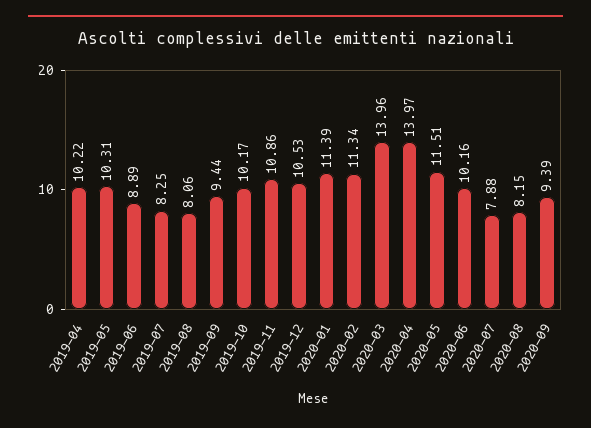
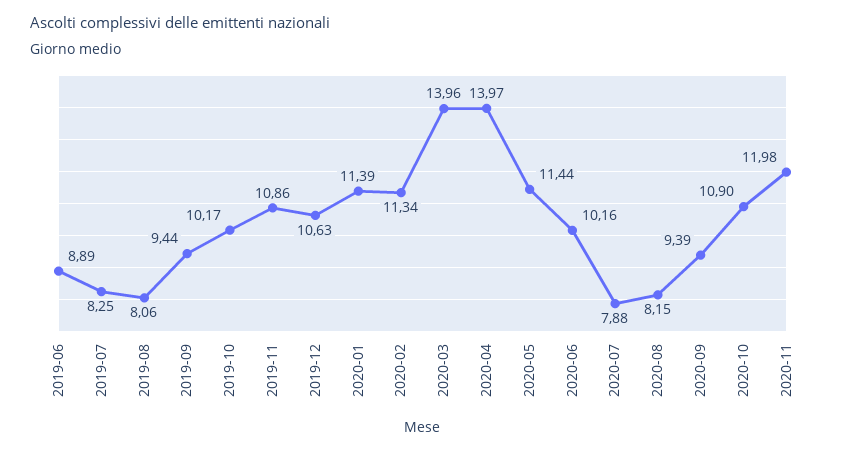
2019-04: 10.22 -> none
2019-05: 10.31 -> none
2019-12: 10.53 -> 10.63
2020-05: 11.51 -> 11.44
2020-10: none -> 10.9
2020-11: none -> 11.98

